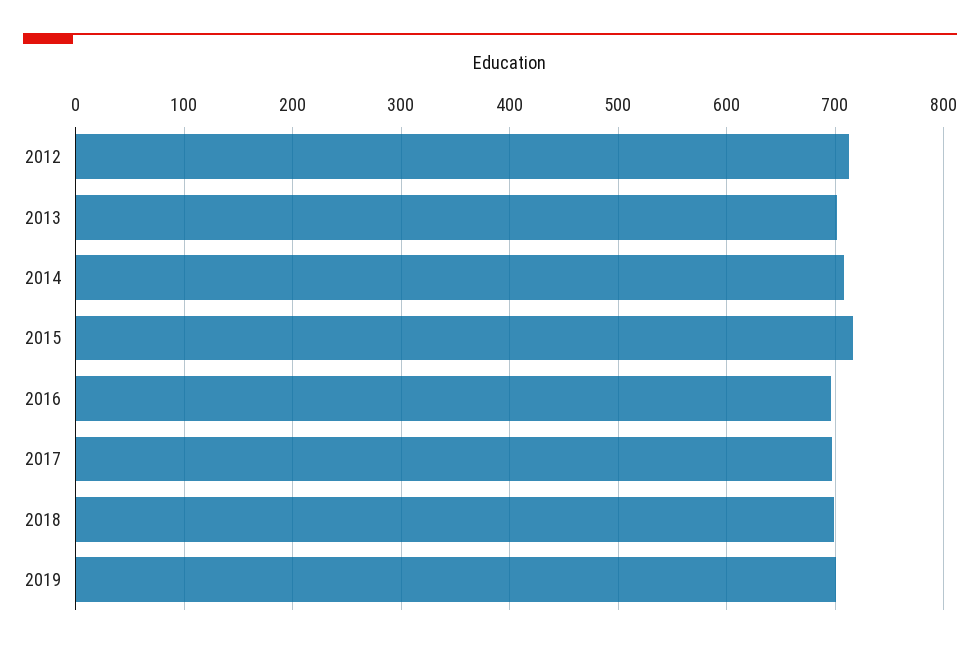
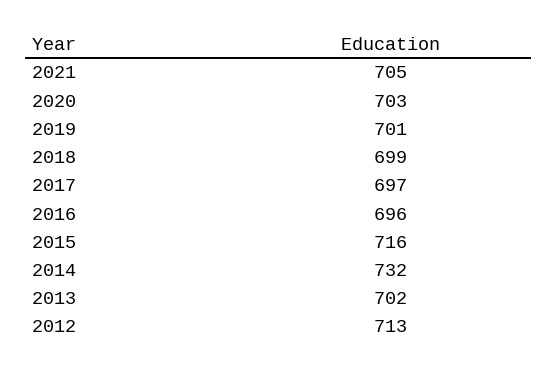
2014: 710 -> 732
2021: none -> 705
2020: none -> 703

